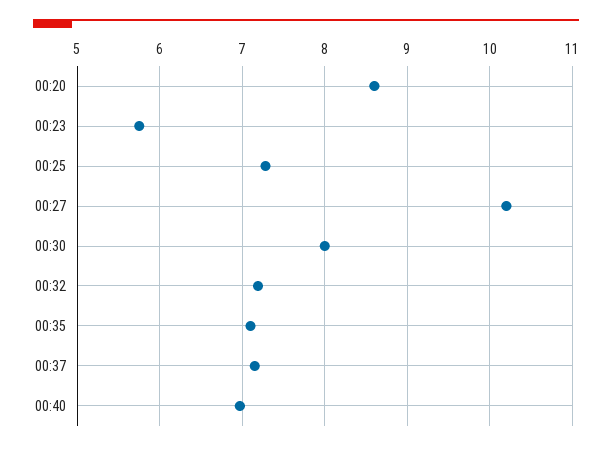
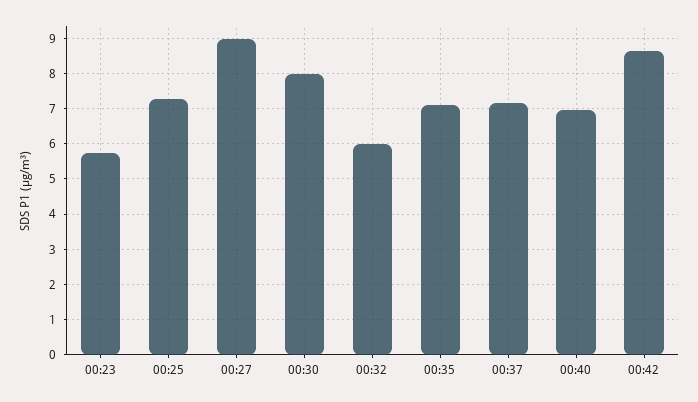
00:20: 8.6 -> none
00:27: 10.2 -> 9
00:32: 7.2 -> 6
00:42: none -> 8.6

